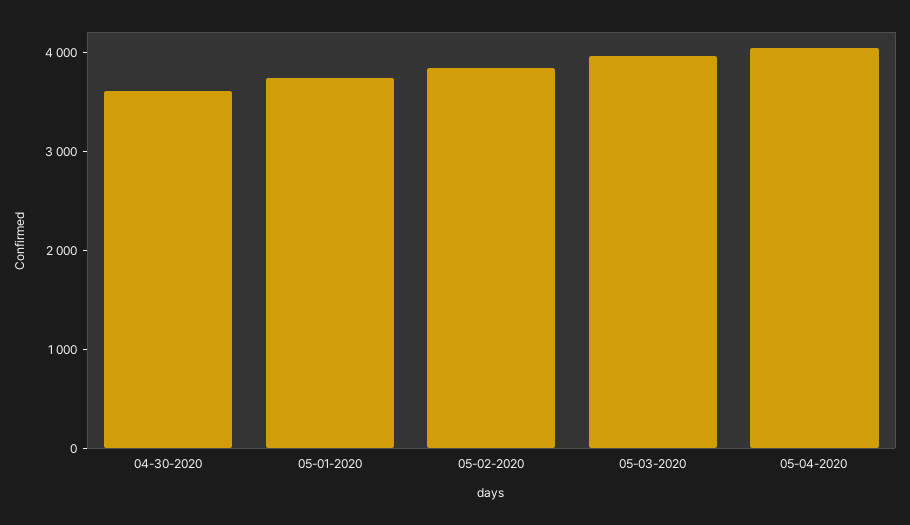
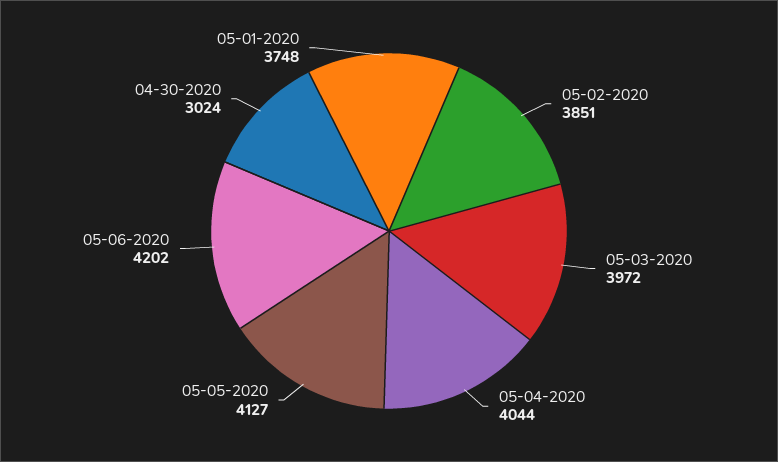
04-30-2020: 3600 -> 3024
05-05-2020: none -> 4127
05-06-2020: none -> 4202

